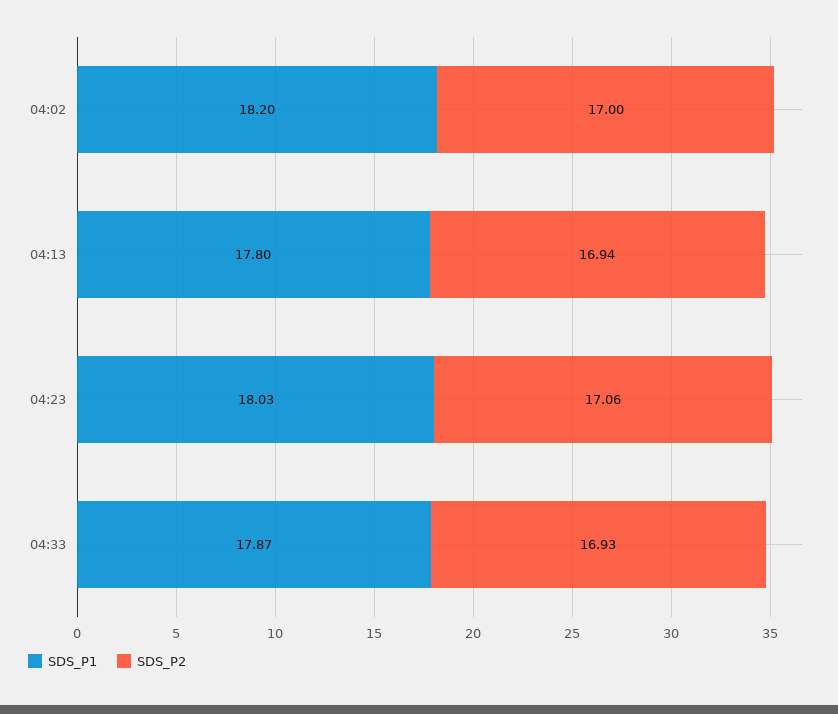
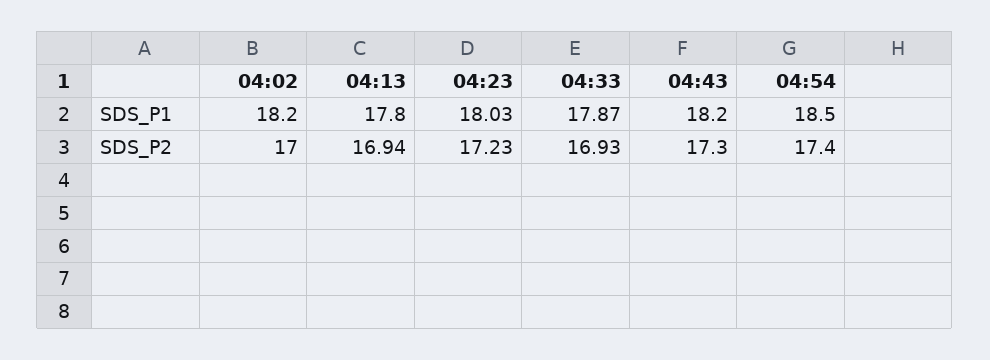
SDS_P2, 04:23: 17.06 -> 17.23
SDS_P1, 04:43: none -> 18.2
SDS_P1, 04:54: none -> 18.5
SDS_P2, 04:43: none -> 17.3
SDS_P2, 04:54: none -> 17.4

